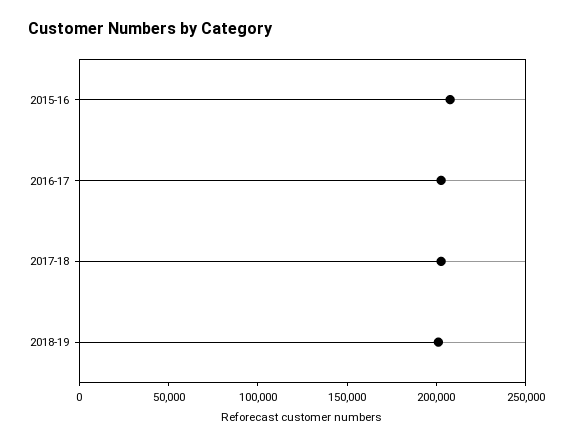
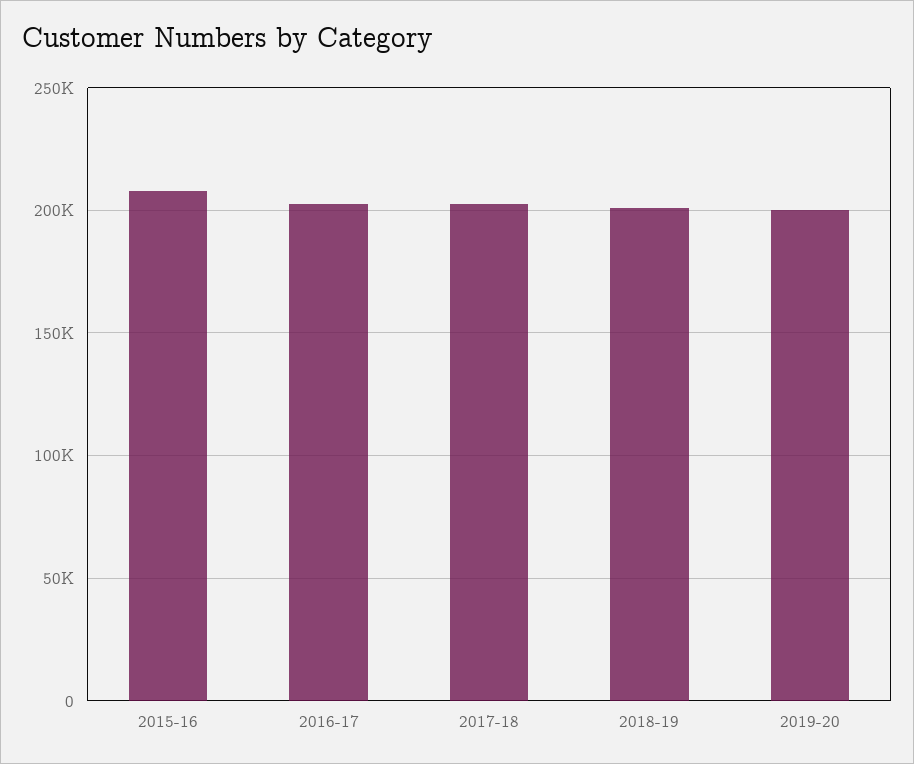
2019-20: none -> 200000

